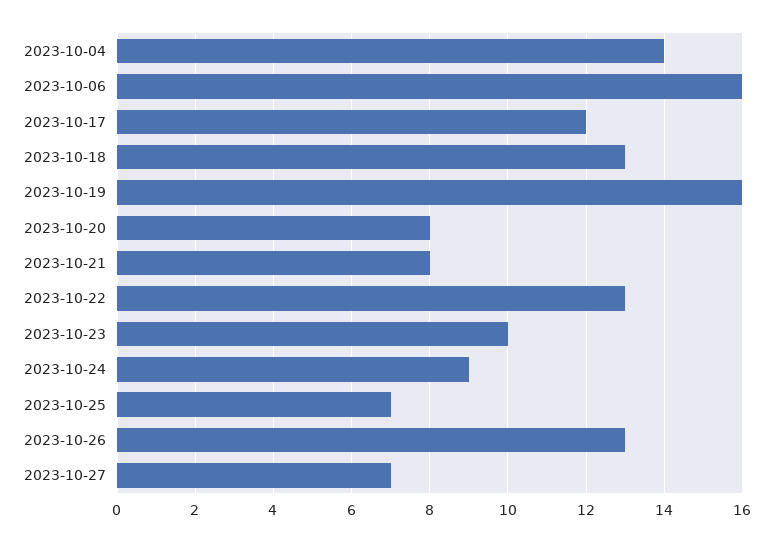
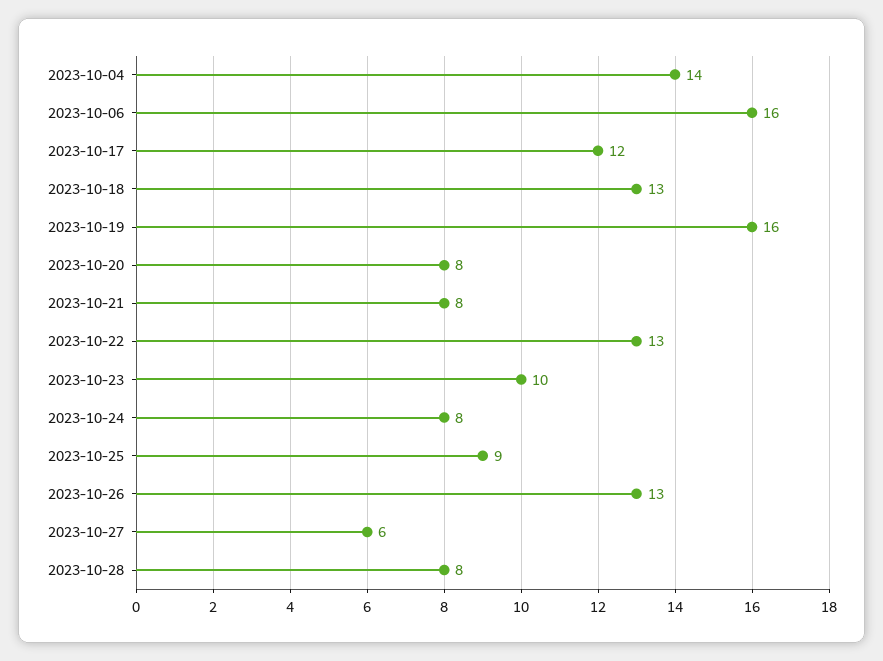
2023-10-24: 9 -> 8
2023-10-25: 7 -> 9
2023-10-27: 7 -> 6
2023-10-28: none -> 8

